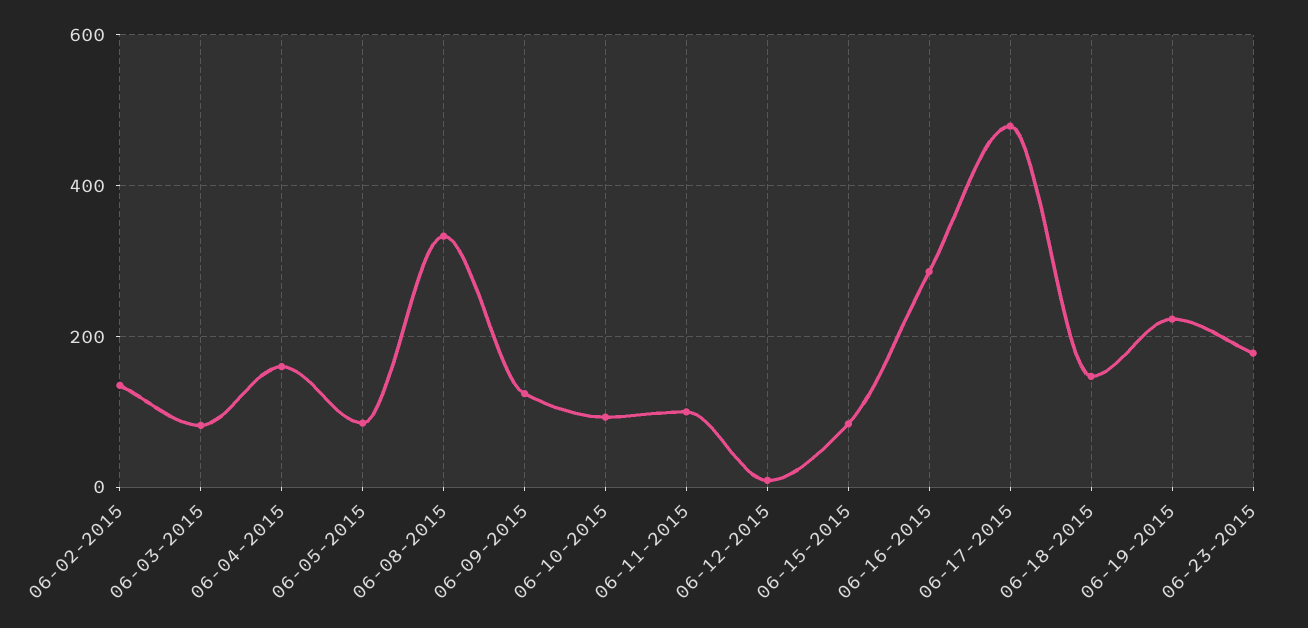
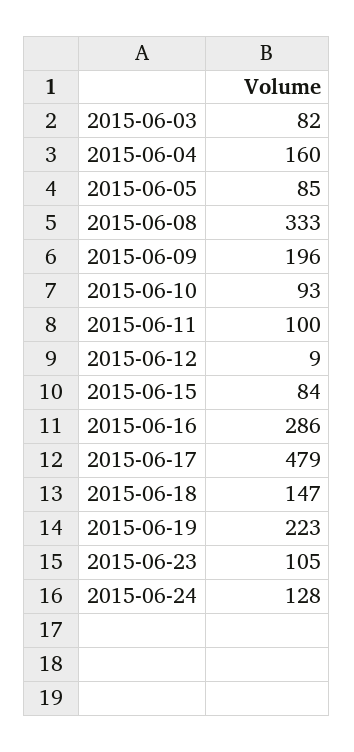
06-02-2015: 140 -> none
06-09-2015: 120 -> 196
06-23-2015: 180 -> 105
2015-06-24: none -> 128

